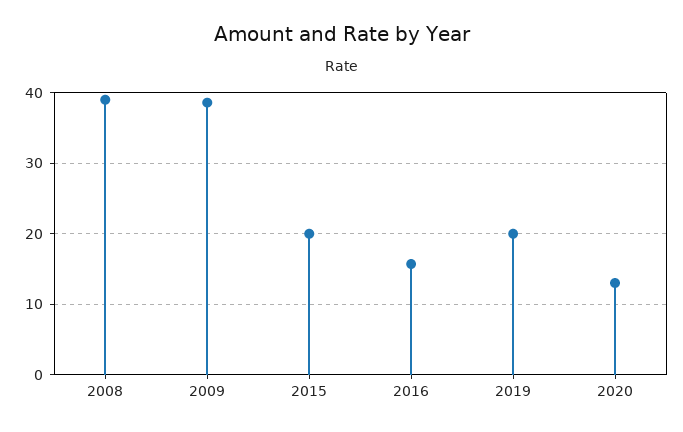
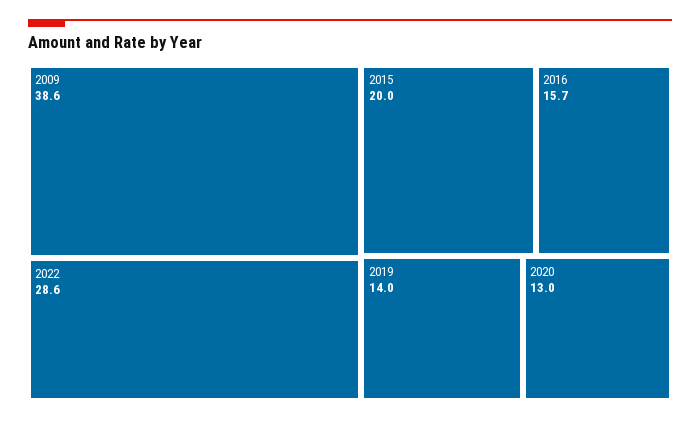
2008: 39 -> none
2019: 20 -> 14
2022: none -> 28.6

